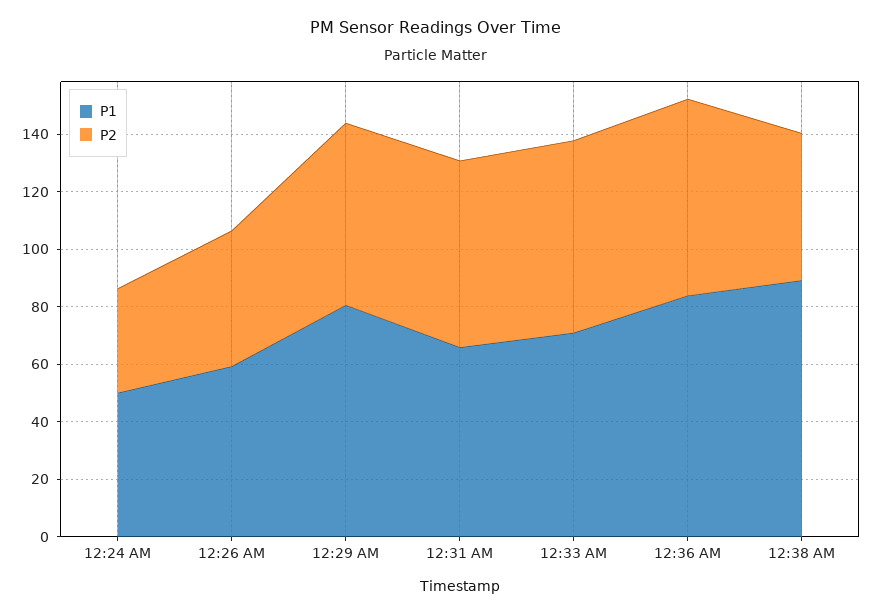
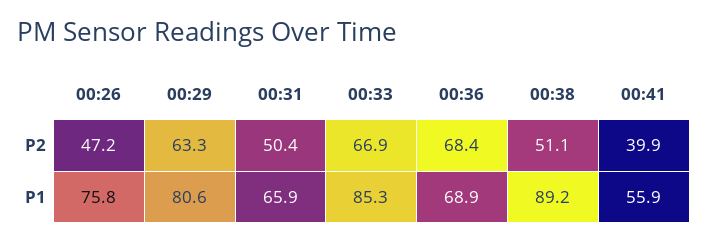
P1, 12:24 AM: 50 -> none
P2, 12:24 AM: 35 -> none
P1, 12:26 AM: 60 -> 75.8
P2, 12:31 AM: 65 -> 50.4
P1, 12:33 AM: 70 -> 85.3
P1, 12:36 AM: 85 -> 68.9
P2, 00:41: none -> 39.9
P1, 00:41: none -> 55.9

